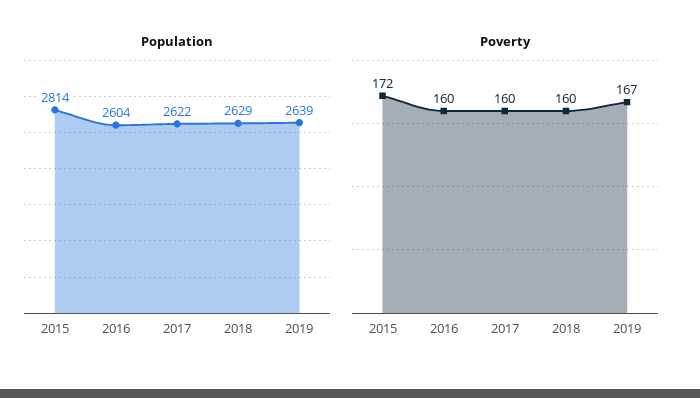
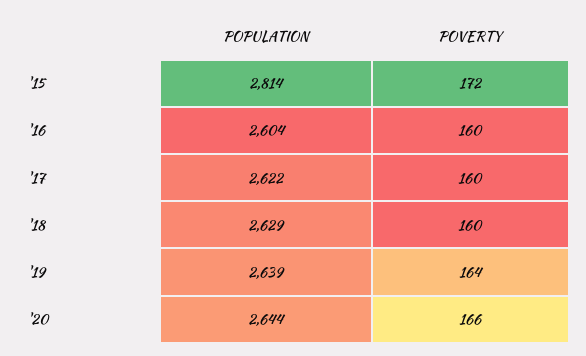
Poverty, 2019: 167 -> 164
Population, '20: none -> 2644
Poverty, '20: none -> 166

